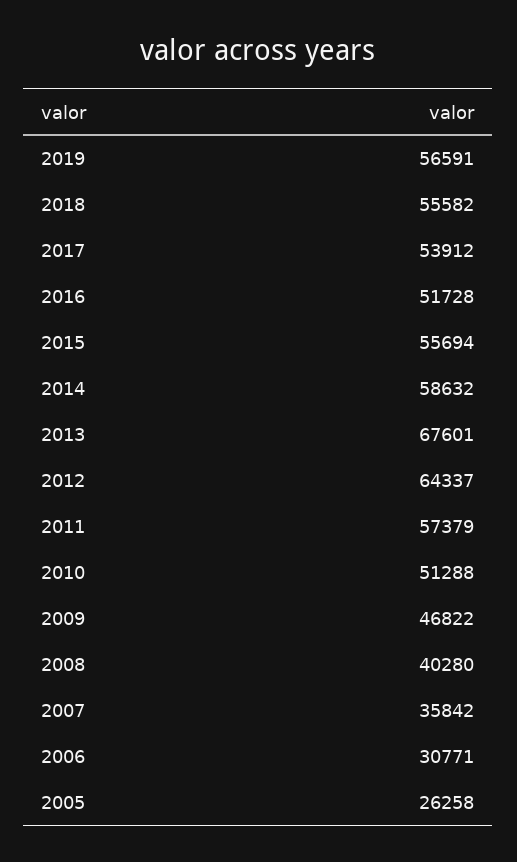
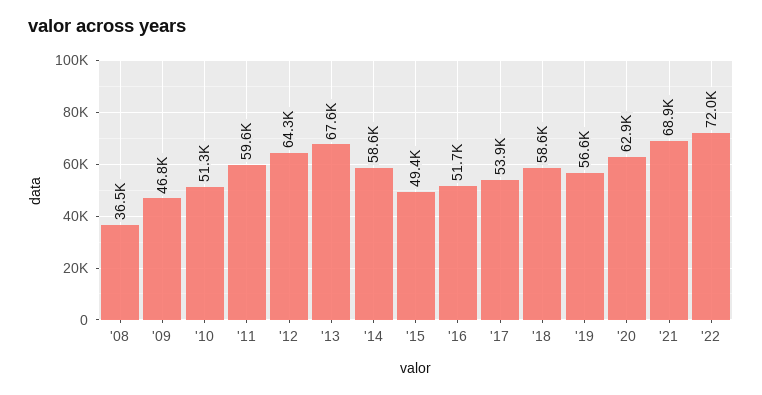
2018: 55582 -> 58600
2015: 55694 -> 49400
2011: 57379 -> 59600
2008: 40280 -> 36500
2007: 35842 -> none
2006: 30771 -> none
2005: 26258 -> none
'20: none -> 62900
'21: none -> 68900
'22: none -> 72000

